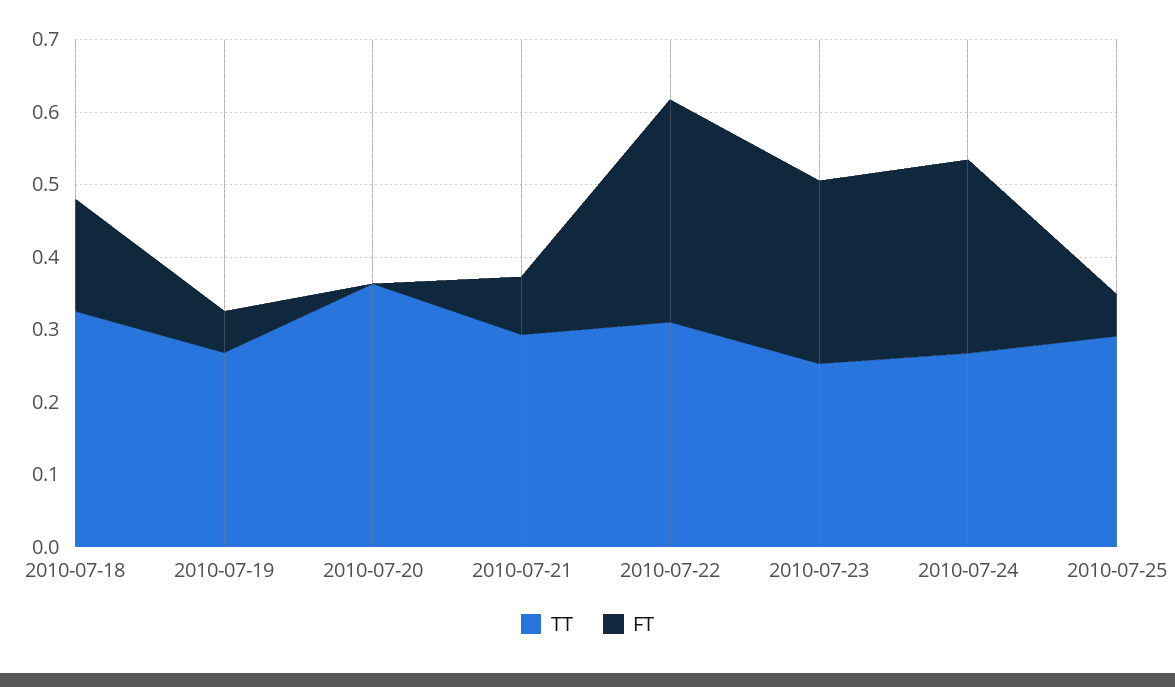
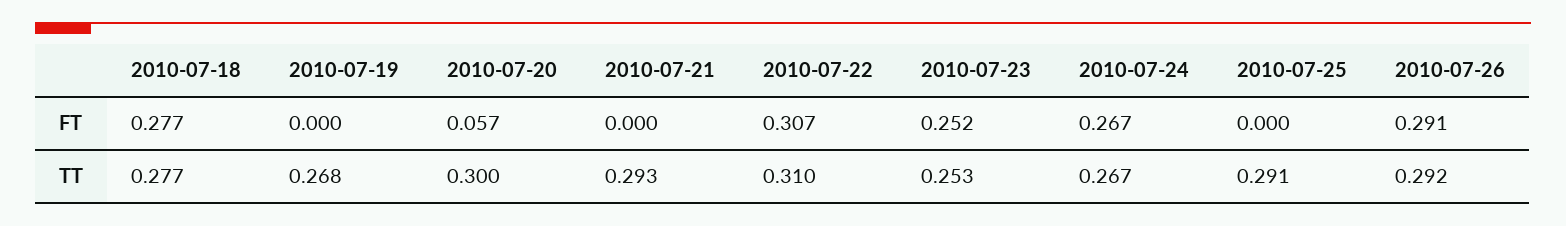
TT, 2010-07-18: 0.32 -> 0.277
FT, 2010-07-18: 0.16 -> 0.277
FT, 2010-07-19: 0.06 -> 0
TT, 2010-07-20: 0.36 -> 0.3
FT, 2010-07-20: 0 -> 0.057
FT, 2010-07-21: 0.08 -> 0
FT, 2010-07-25: 0.06 -> 0
FT, 2010-07-26: none -> 0.291
TT, 2010-07-26: none -> 0.292

